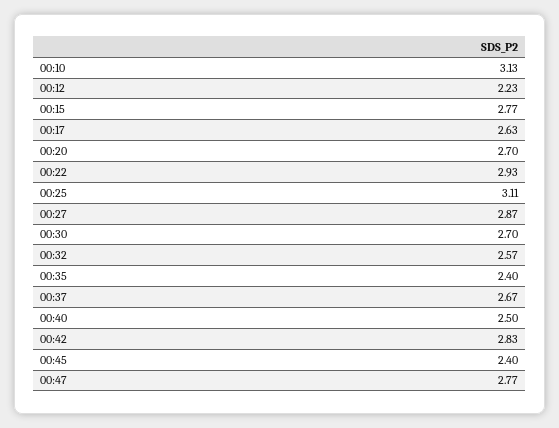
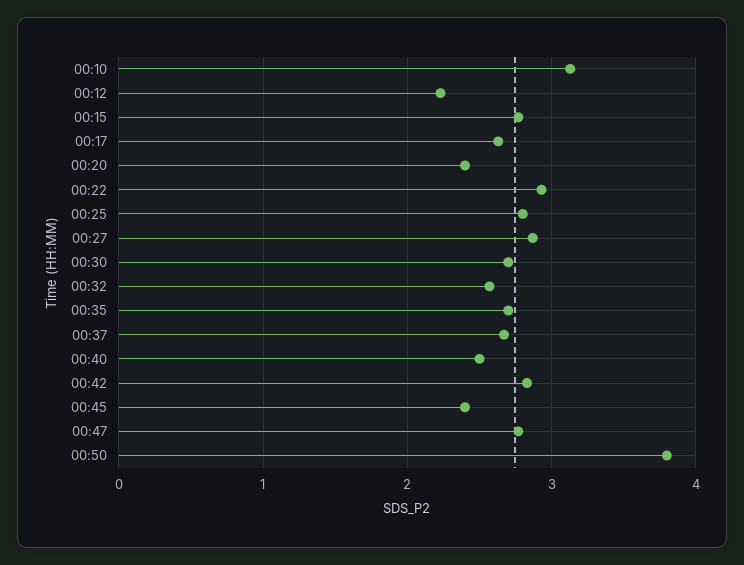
00:20: 2.7 -> 2.4
00:25: 3.11 -> 2.8
00:35: 2.4 -> 2.7
00:50: none -> 3.8

